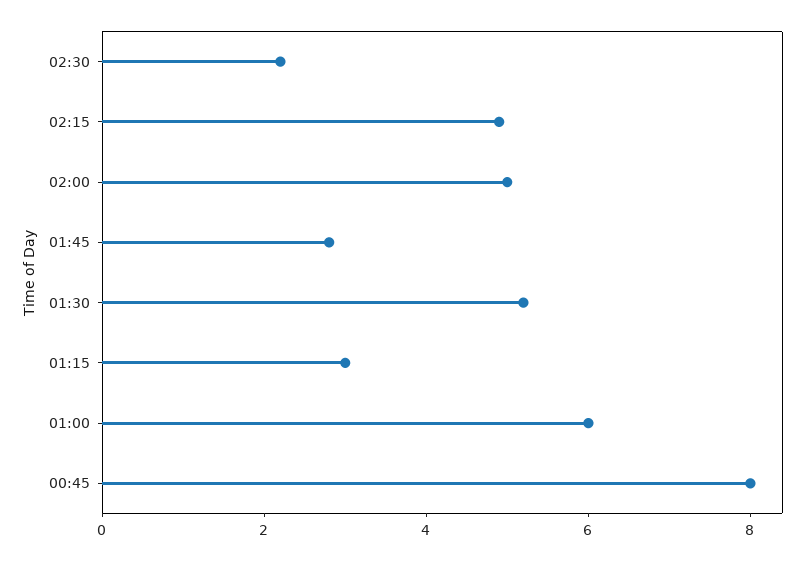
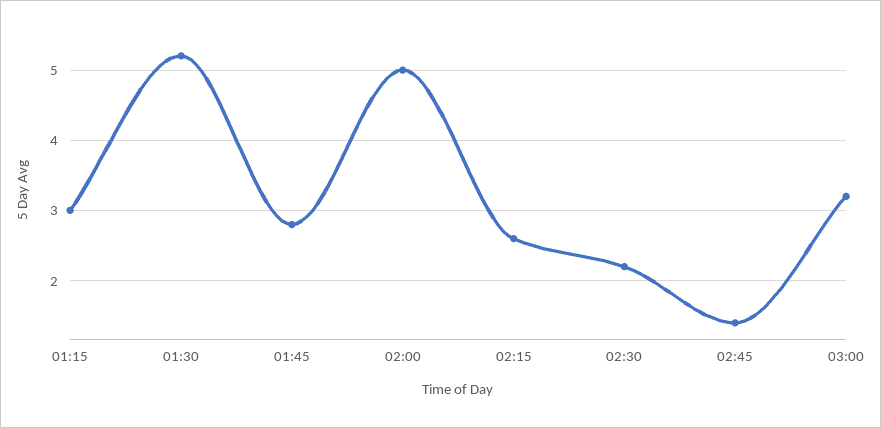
02:15: 5 -> 2.6
01:00: 6 -> none
00:45: 8 -> none
02:45: none -> 1.4
03:00: none -> 3.2

